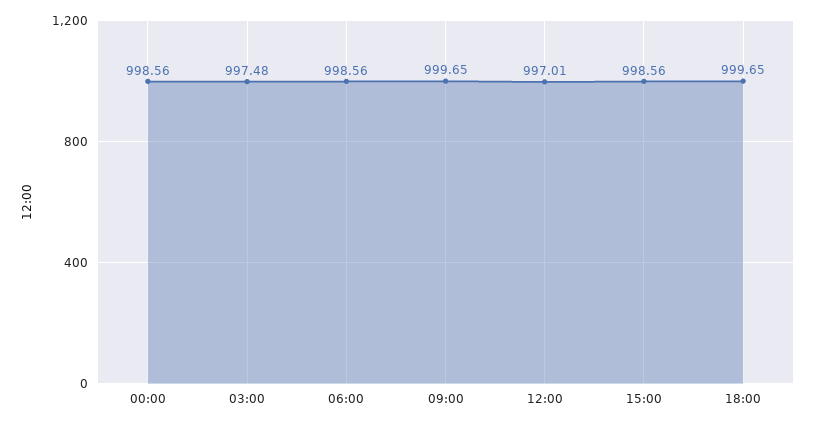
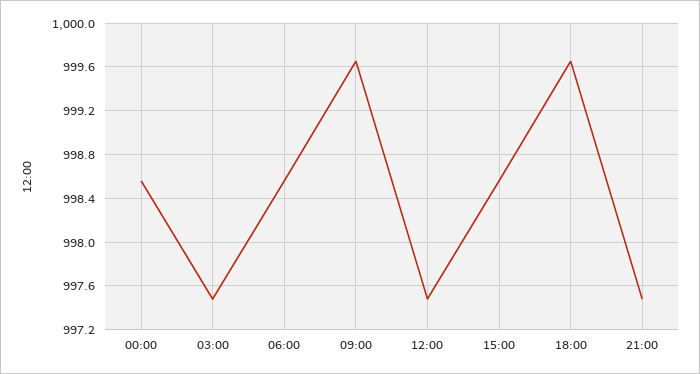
12:00: 997.01 -> 997.5
21:00: none -> 997.5

